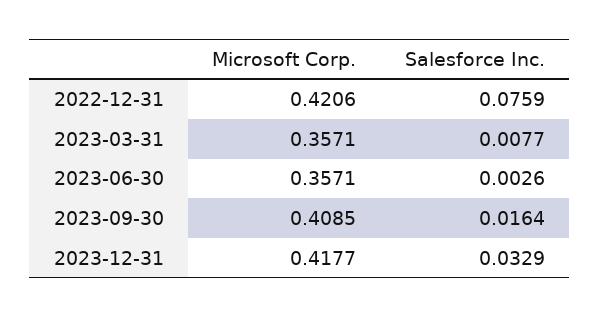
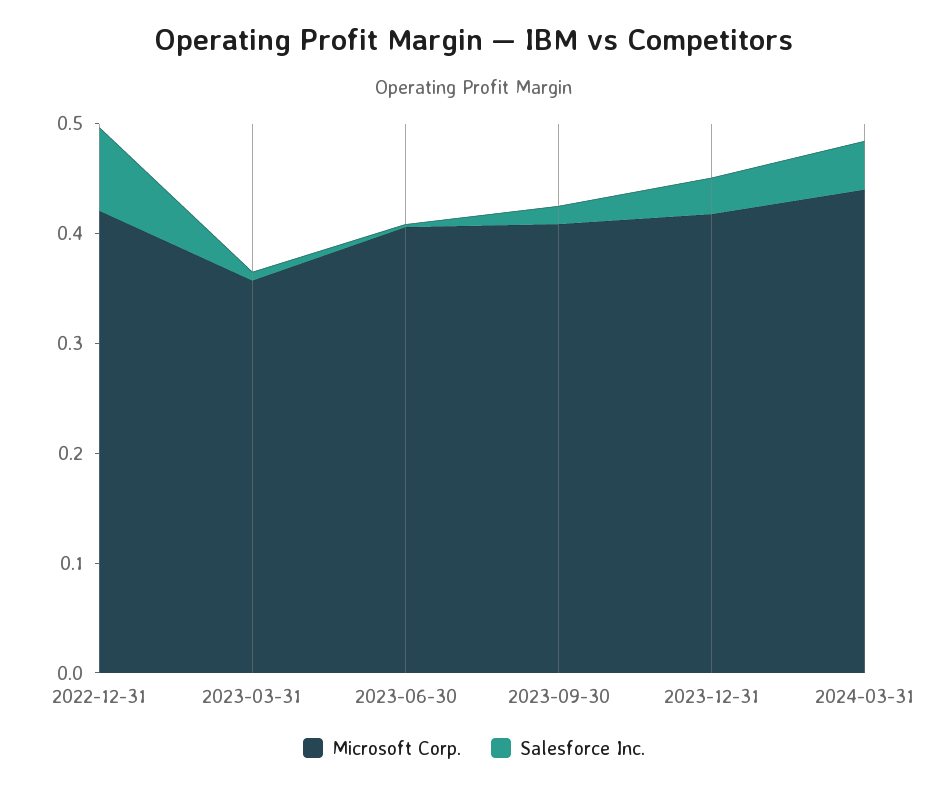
Microsoft Corp., 2023-06-30: 0.3571 -> 0.4
Microsoft Corp., 2024-03-31: none -> 0.44
Salesforce Inc., 2024-03-31: none -> 0.04

